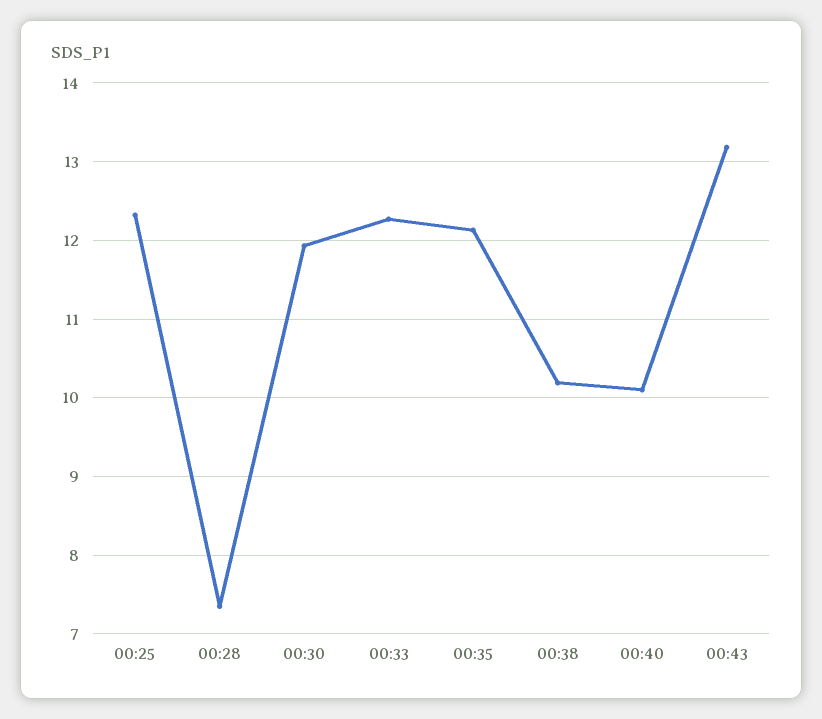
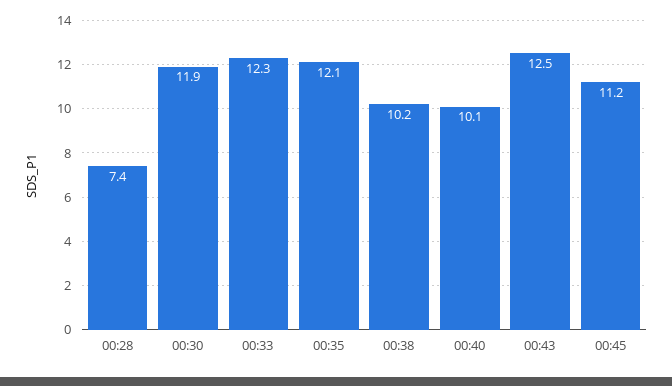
00:25: 12.3 -> none
00:43: 13.2 -> 12.5
00:45: none -> 11.2

